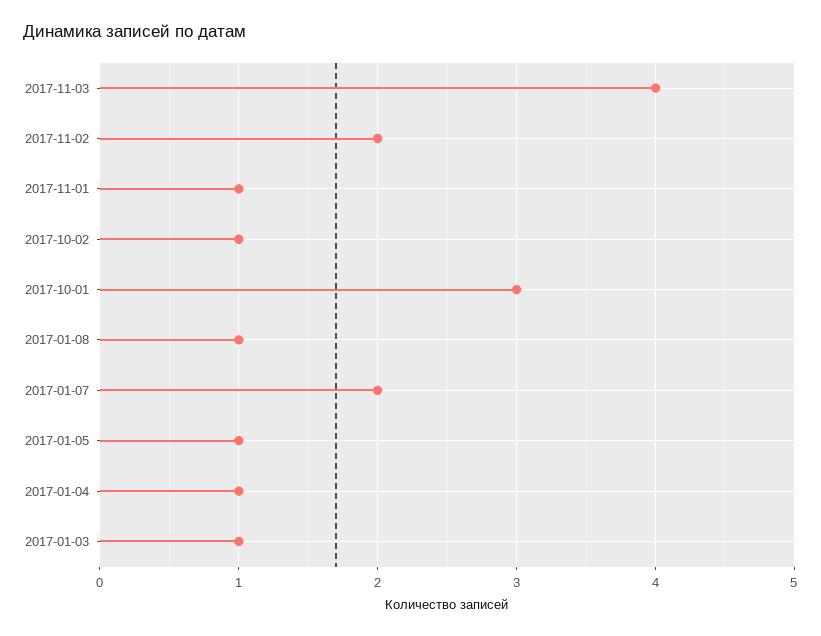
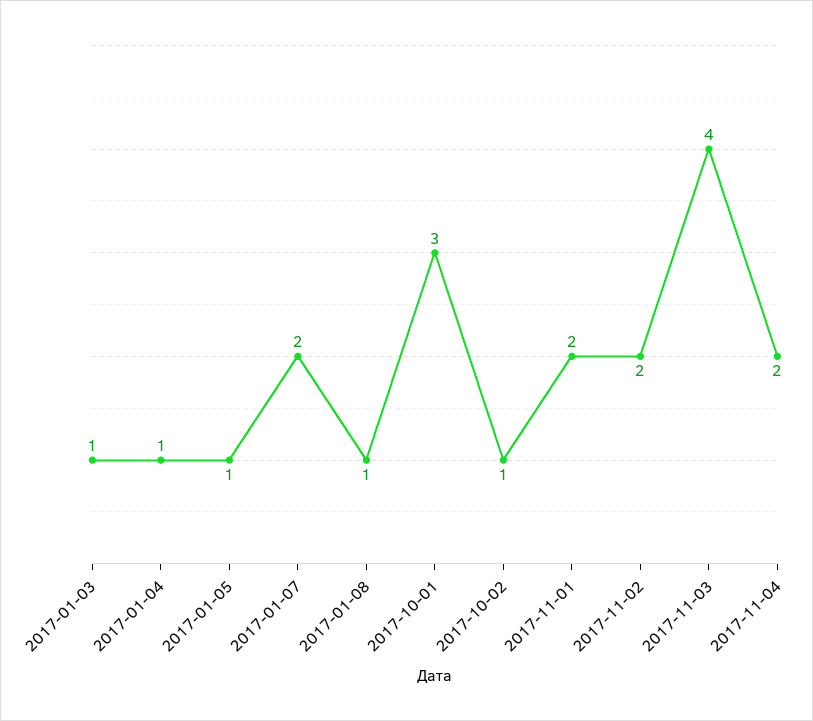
2017-11-01: 1 -> 2
2017-11-04: none -> 2

